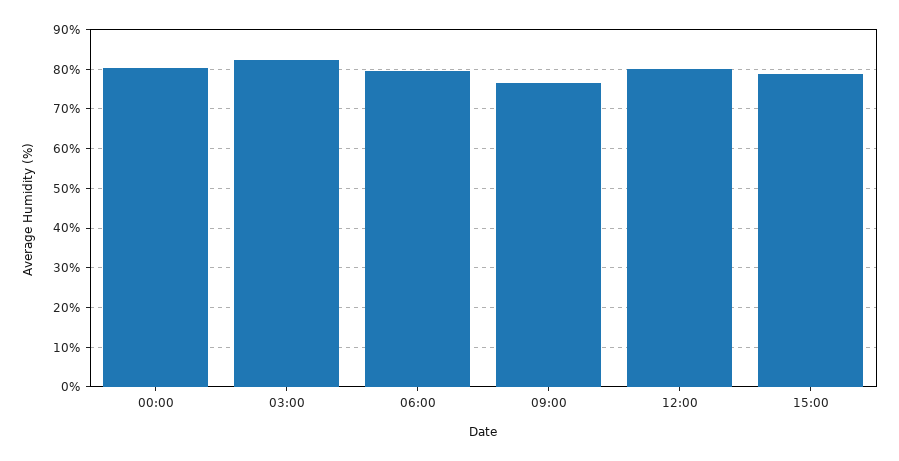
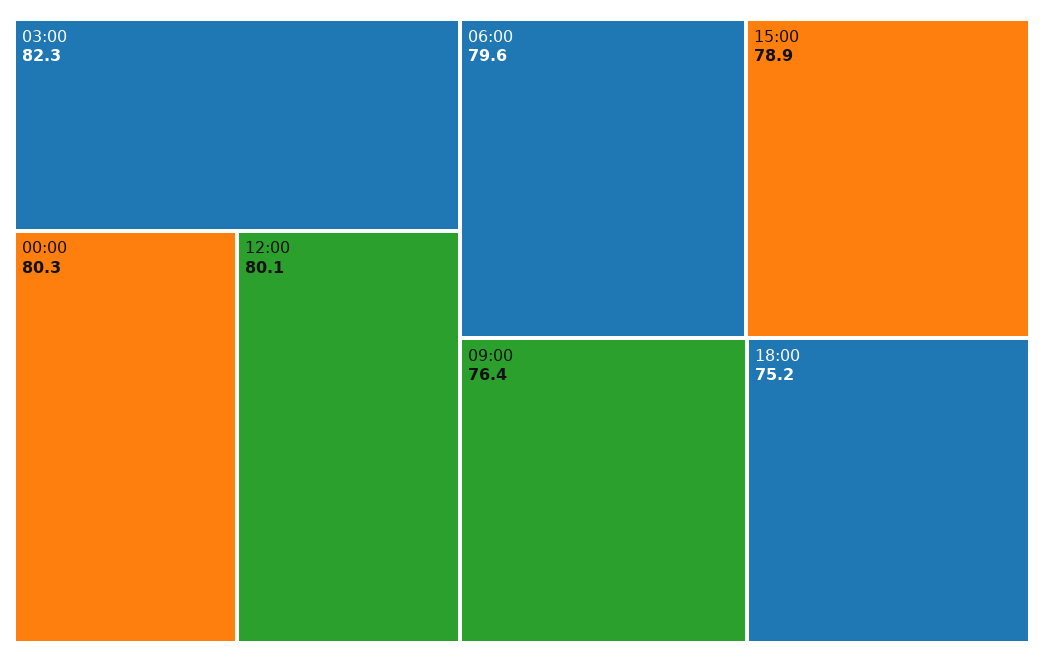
18:00: none -> 75.2

